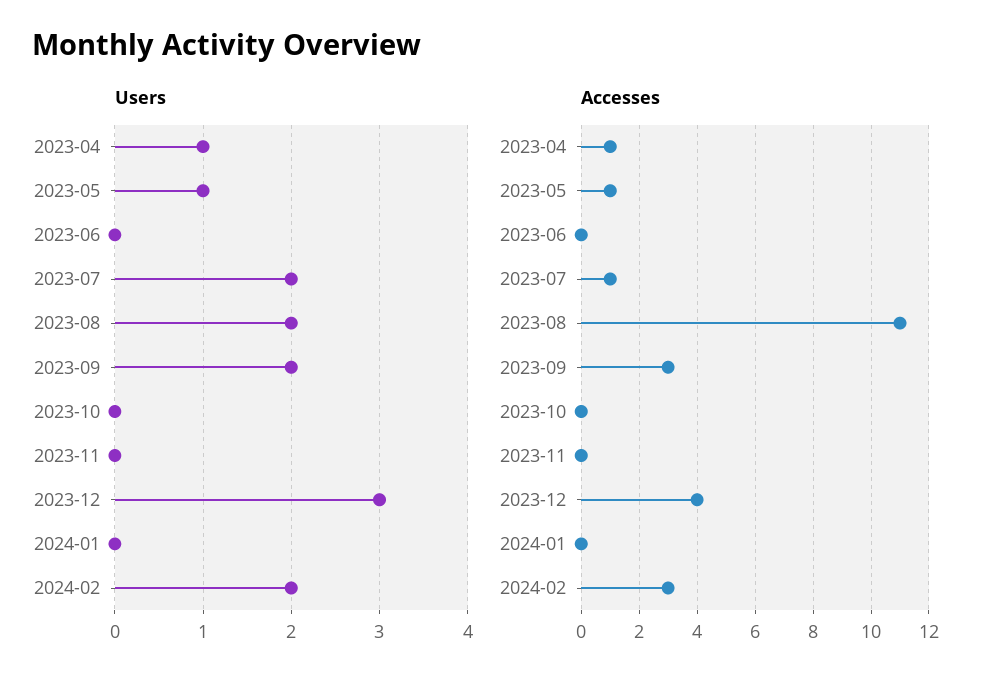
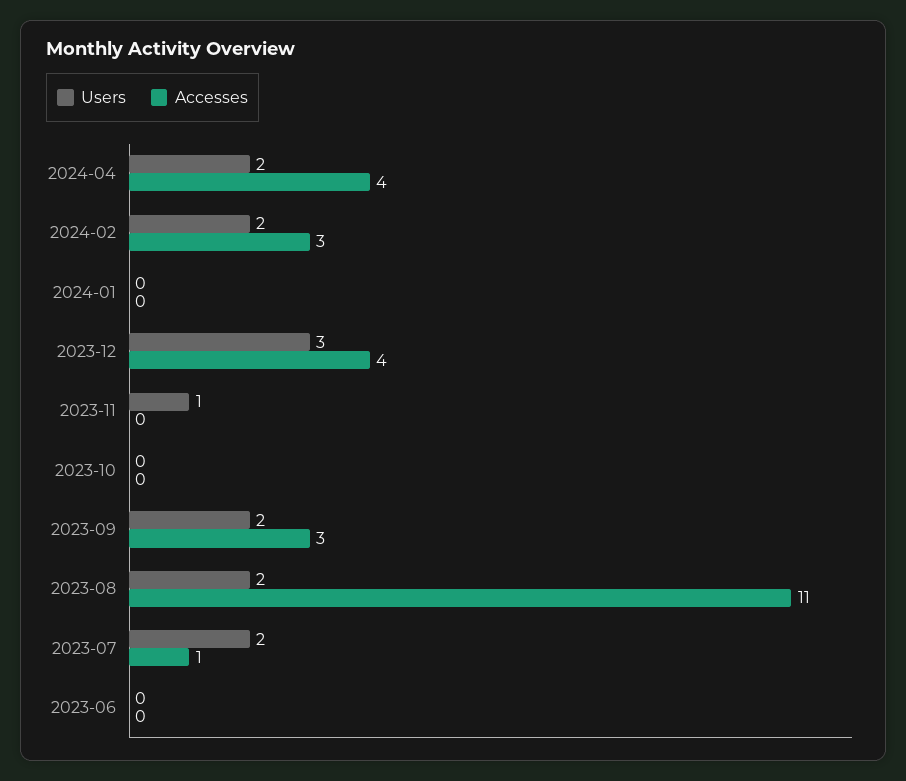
Users, 2023-04: 1 -> none
Users, 2023-05: 1 -> none
Users, 2023-11: 0 -> 1
Accesses, 2023-04: 1 -> none
Accesses, 2023-05: 1 -> none
Users, 2024-04: none -> 2
Accesses, 2024-04: none -> 4

